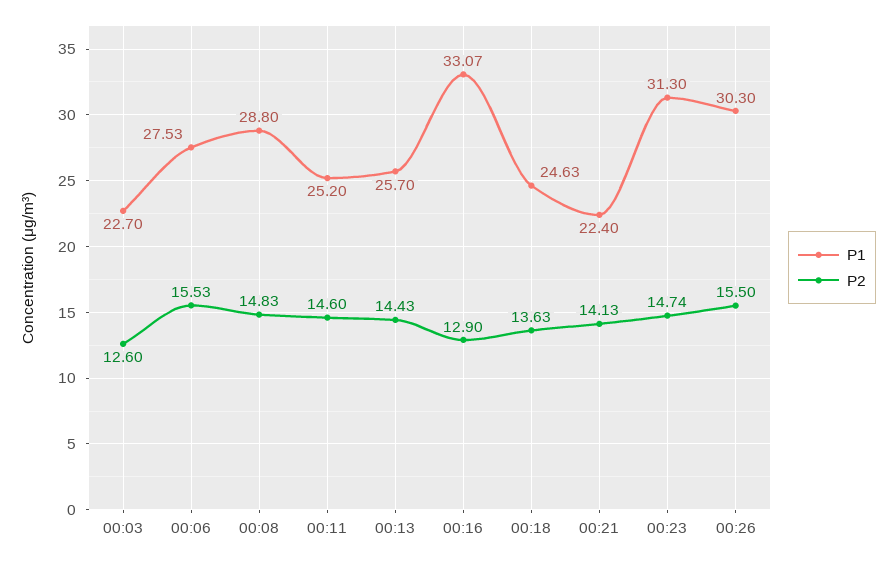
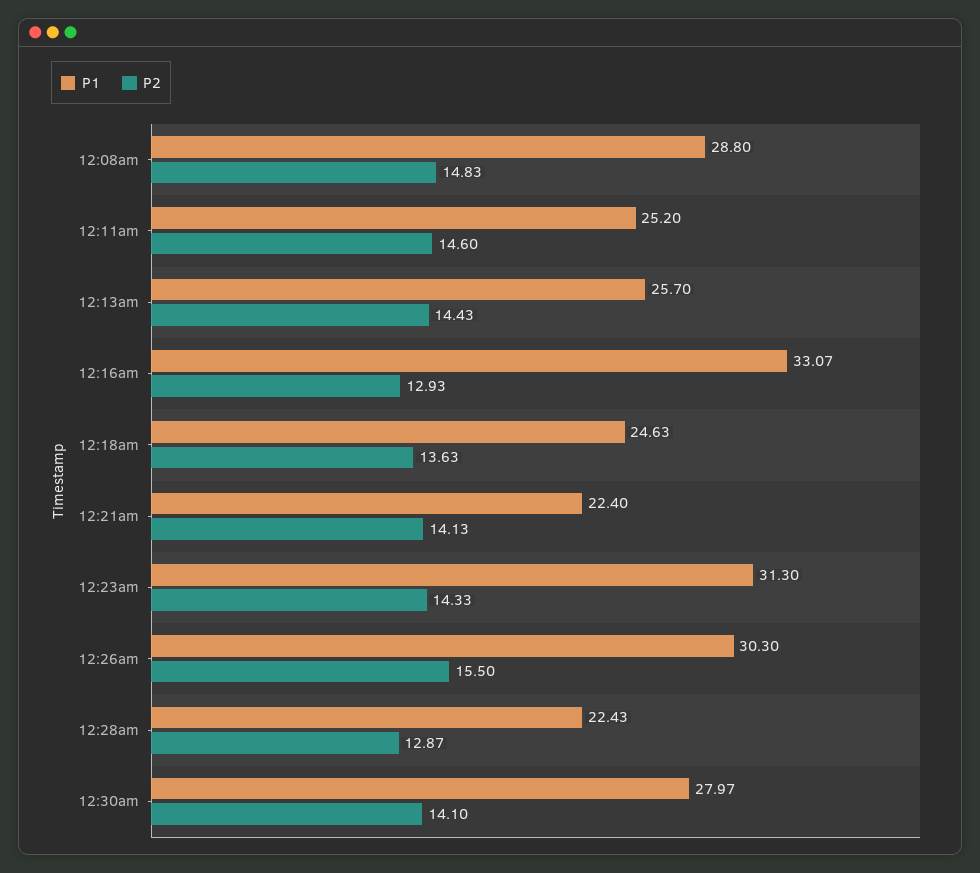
P1, 00:03: 22.7 -> none
P2, 00:03: 12.6 -> none
P1, 00:06: 27.53 -> none
P2, 00:06: 15.53 -> none
P2, 00:16: 12.9 -> 12.93
P2, 00:23: 14.74 -> 14.33
P1, 12:28am: none -> 22.43
P2, 12:28am: none -> 12.87
P1, 12:30am: none -> 27.97
P2, 12:30am: none -> 14.1

